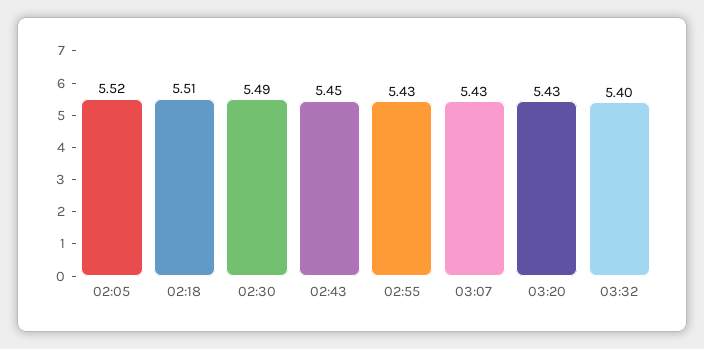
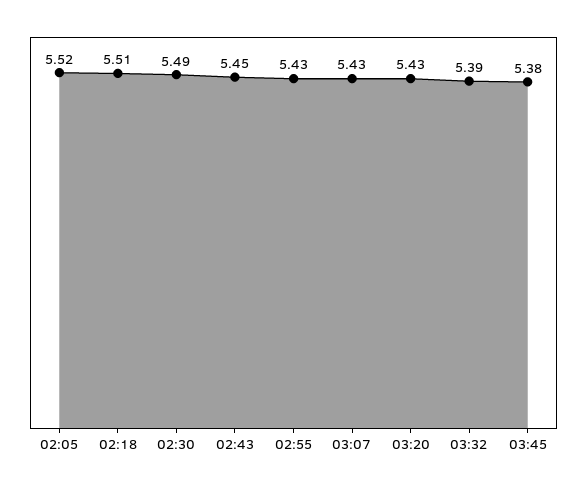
03:32: 5.4 -> 5.39
03:45: none -> 5.38

